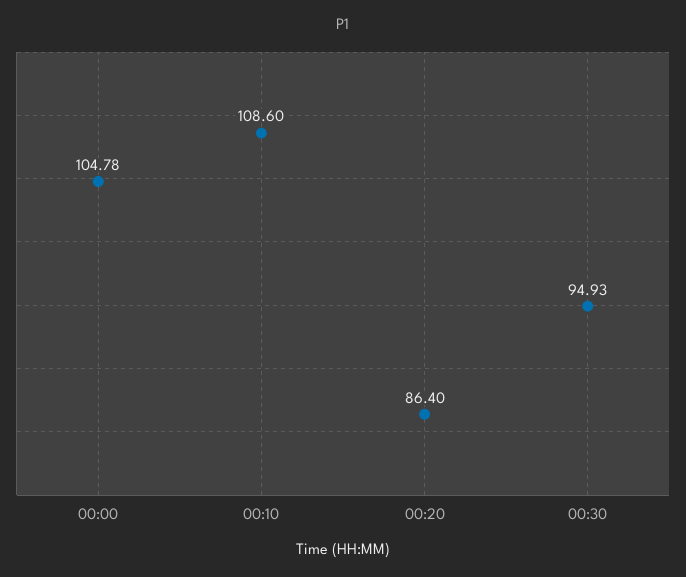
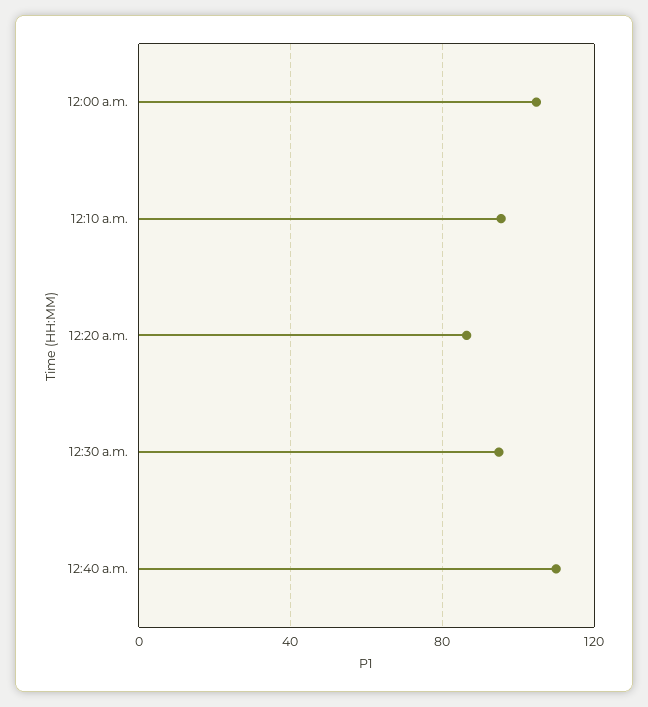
00:10: 108.6 -> 95
12:40 a.m.: none -> 110

